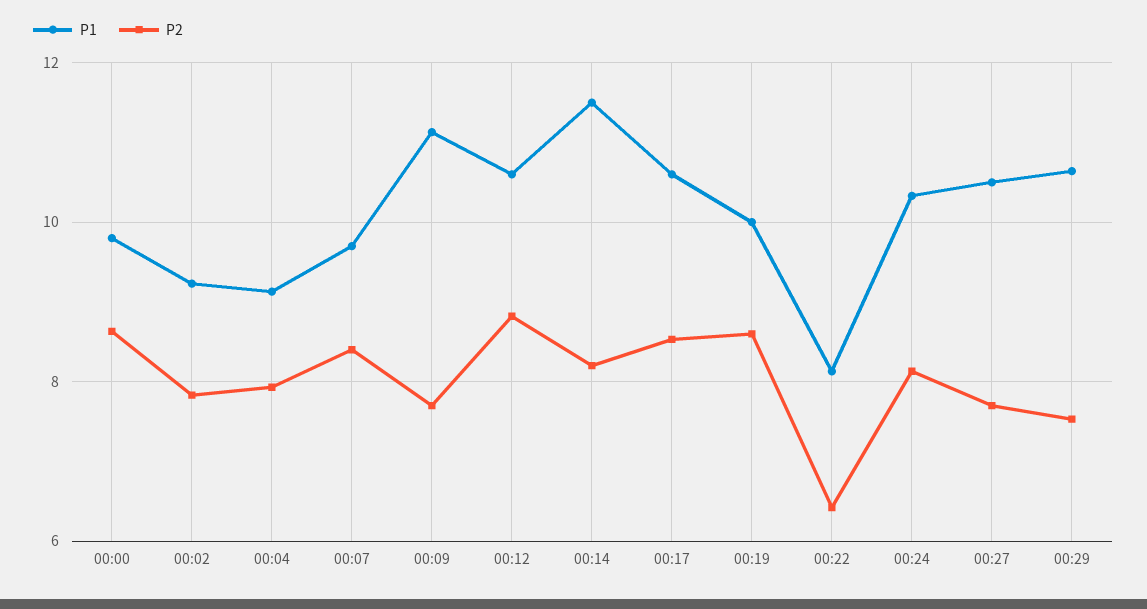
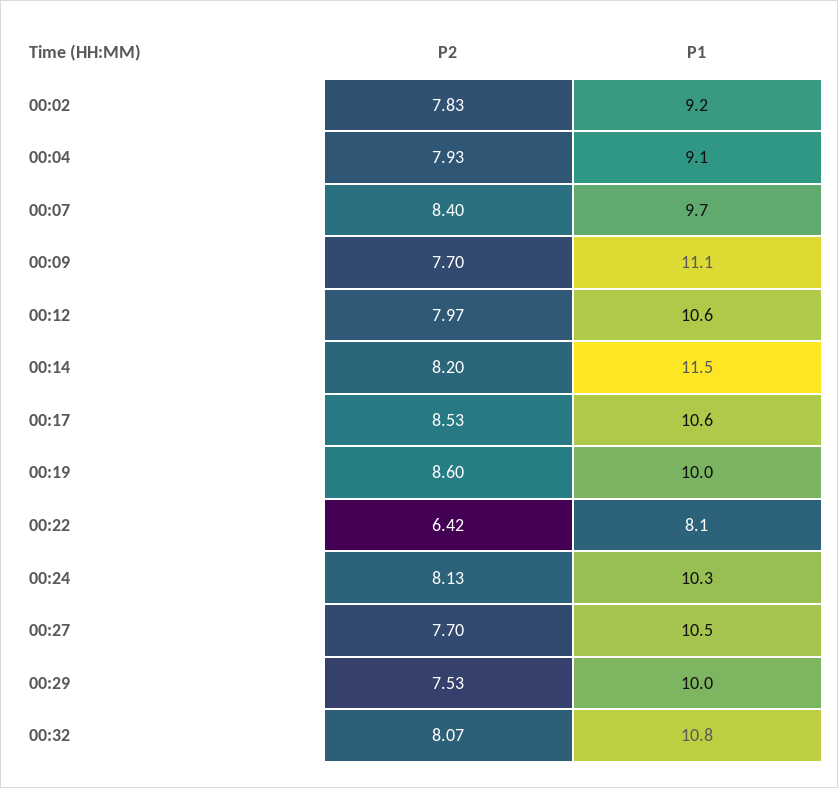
P1, 00:00: 9.8 -> none
P2, 00:00: 8.6 -> none
P2, 00:12: 8.8 -> 7.97
P1, 00:29: 10.6 -> 10
P2, 00:32: none -> 8.07
P1, 00:32: none -> 10.8

